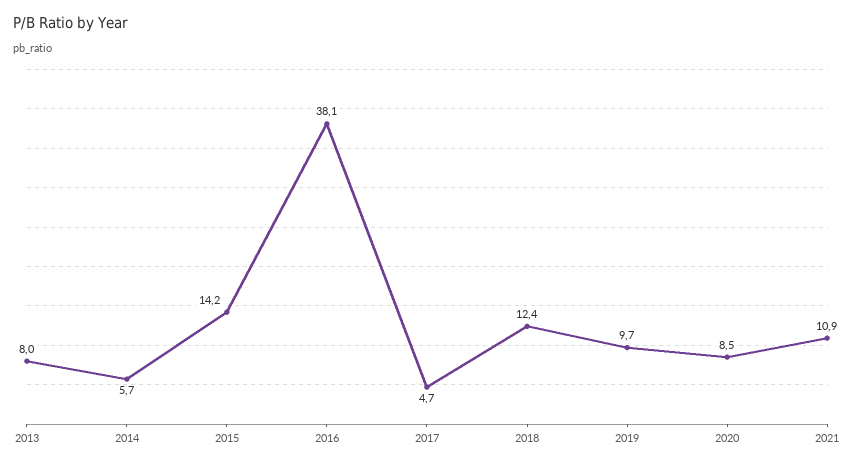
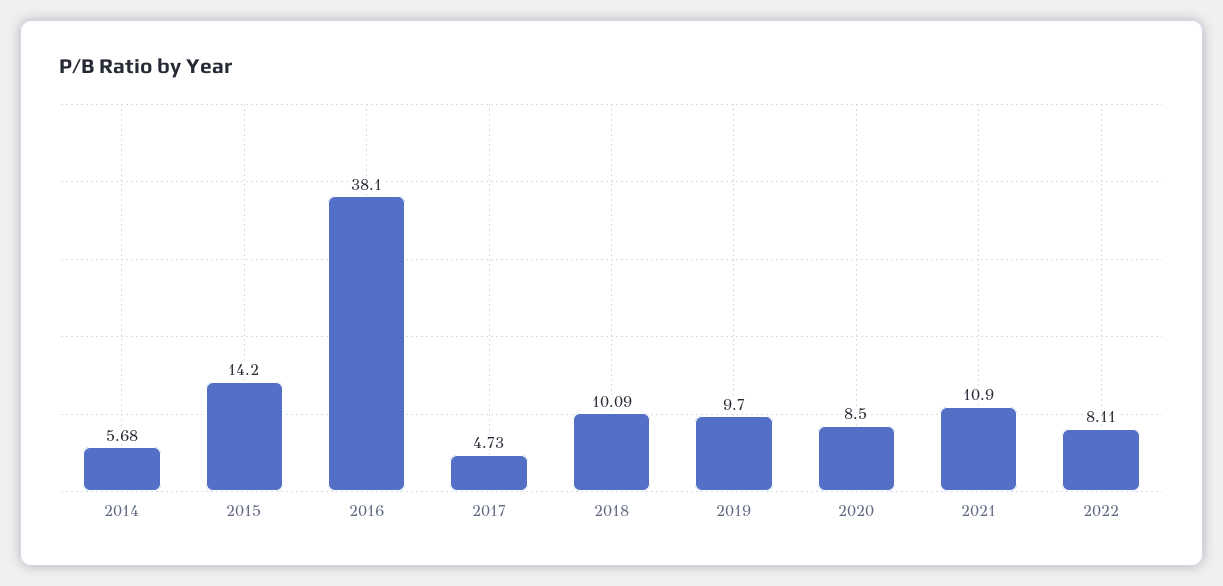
2013: 8 -> none
2018: 12.4 -> 10.09
2022: none -> 8.11

